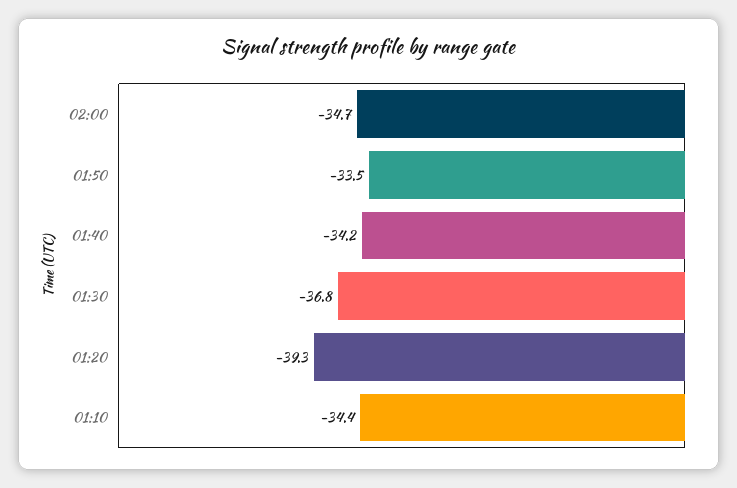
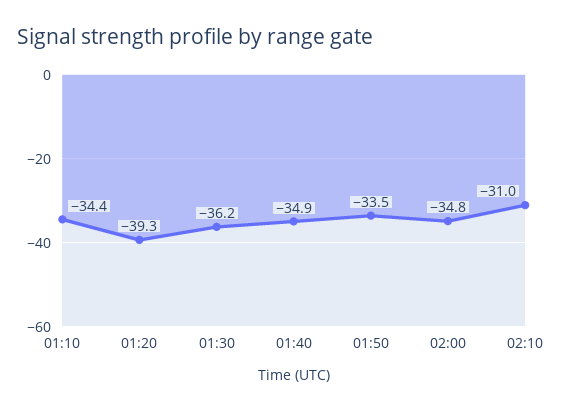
02:00: -34.7 -> -34.8
01:40: -34.2 -> -34.9
01:30: -36.8 -> -36.2
02:10: none -> -31

